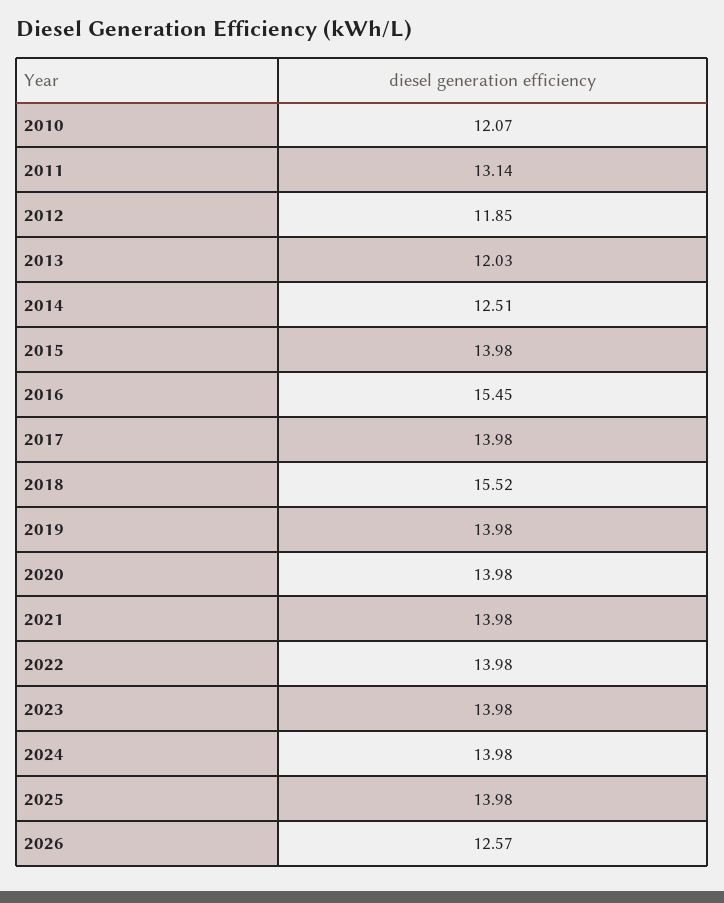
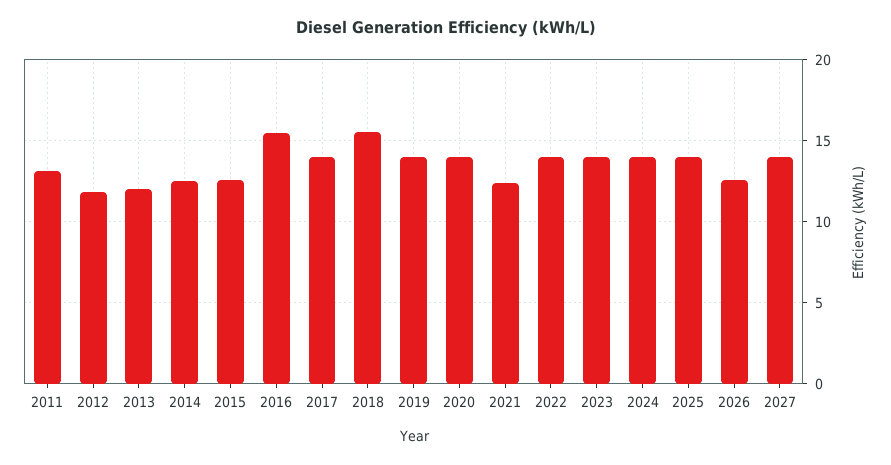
2010: 12.07 -> none
2015: 13.98 -> 12.5
2021: 13.98 -> 12.5
2027: none -> 14

